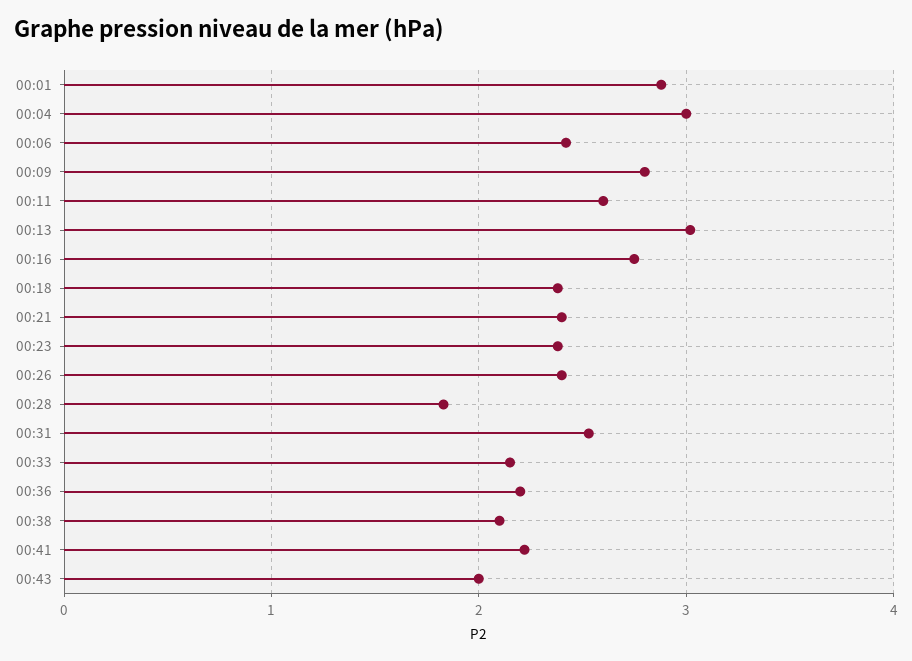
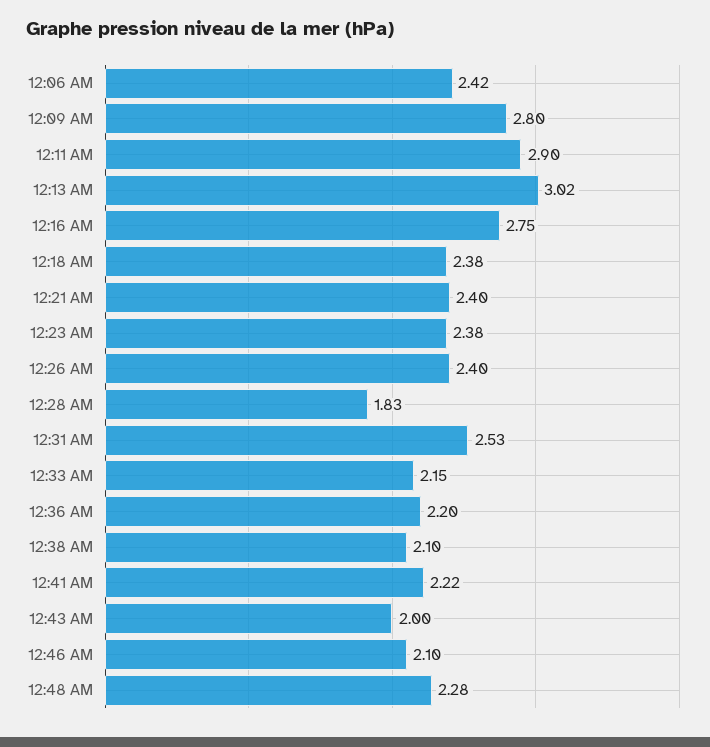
00:01: 2.9 -> none
00:04: 3 -> none
00:11: 2.6 -> 2.9
12:46 AM: none -> 2.1
12:48 AM: none -> 2.28

